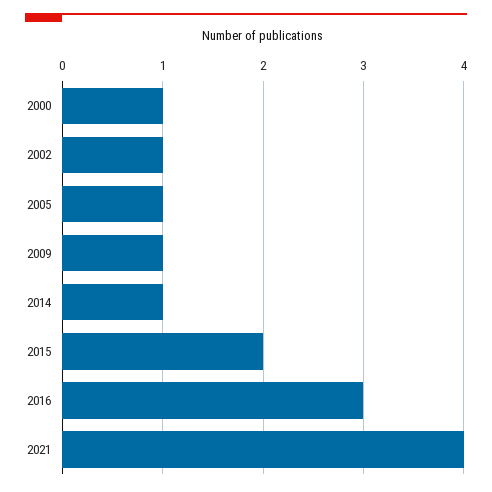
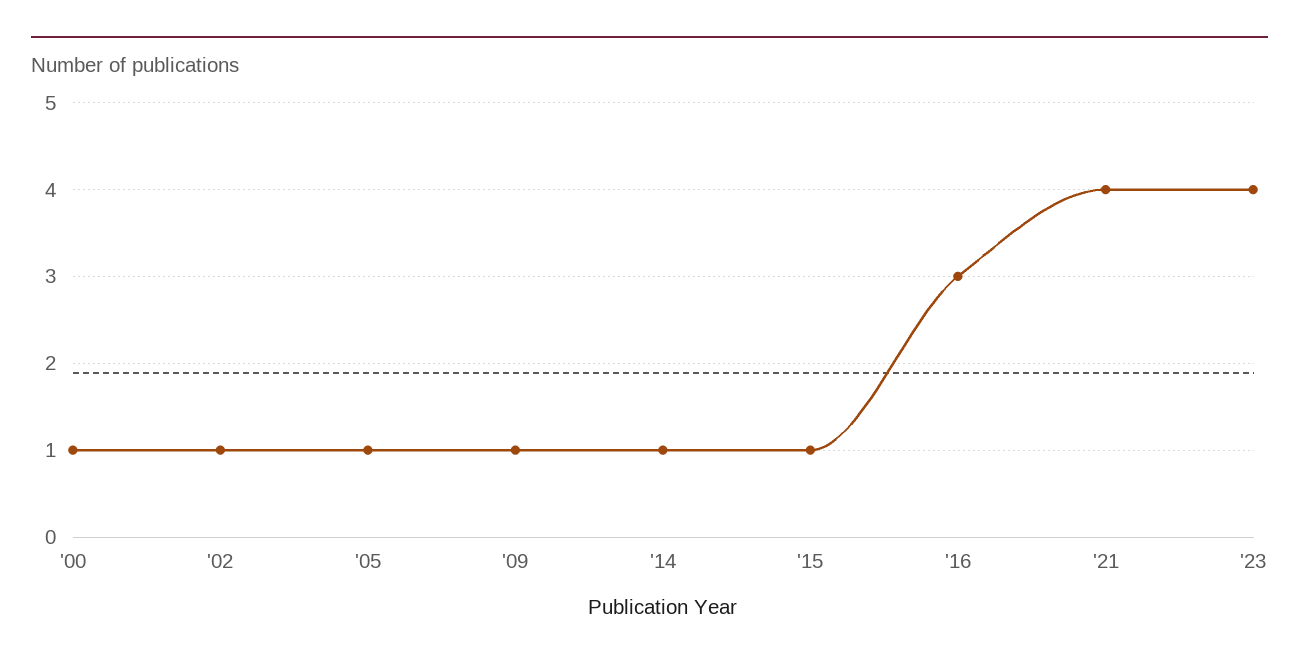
2015: 2 -> 1
'23: none -> 4

